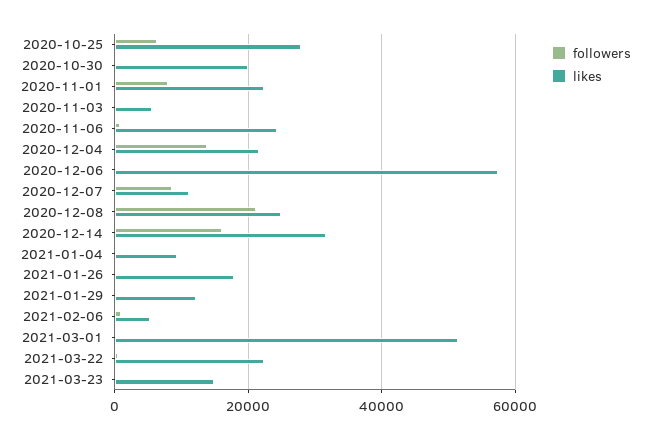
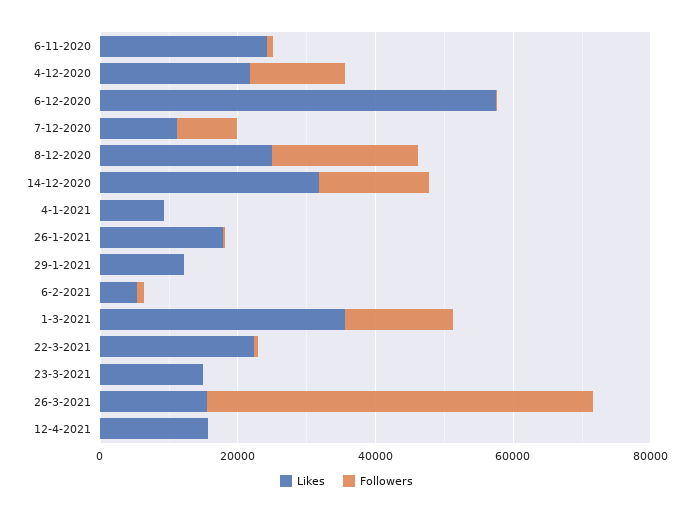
followers, 2020-10-25: 6000 -> none
likes, 2020-10-25: 28000 -> none
followers, 2020-10-30: 0 -> none
likes, 2020-10-30: 20000 -> none
followers, 2020-11-01: 8000 -> none
likes, 2020-11-01: 22000 -> none
followers, 2020-11-03: 0 -> none
likes, 2020-11-03: 6000 -> none
followers, 2021-03-01: 0 -> 15000
likes, 2021-03-01: 52000 -> 35000
likes, 26-3-2021: none -> 15000
followers, 26-3-2021: none -> 55000
likes, 12-4-2021: none -> 15000
followers, 12-4-2021: none -> 0

